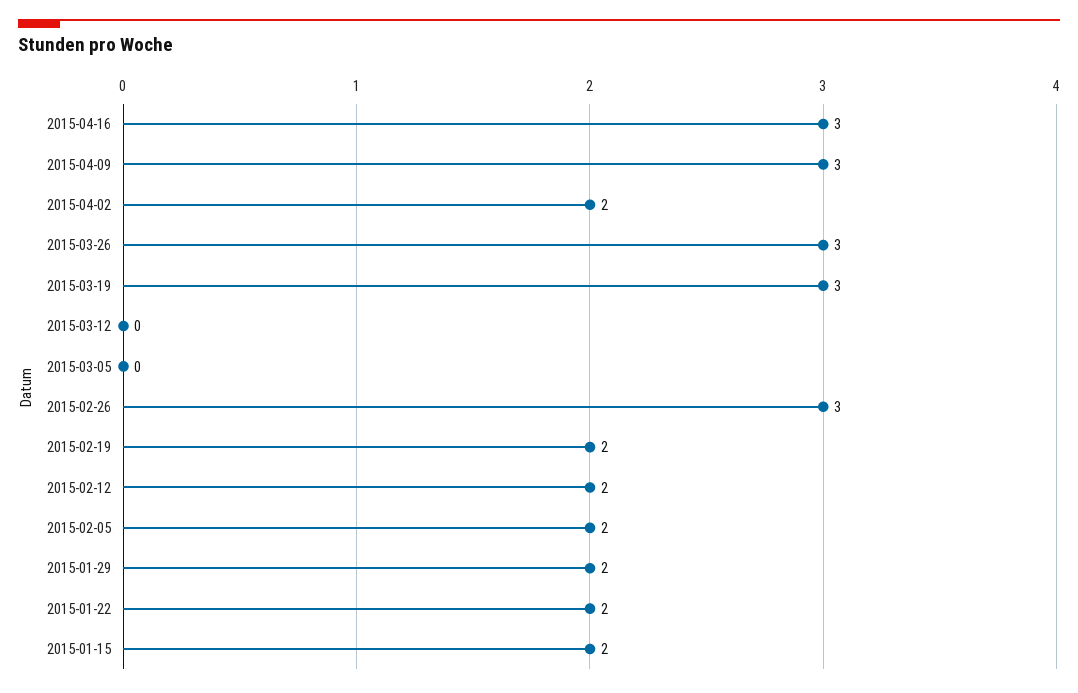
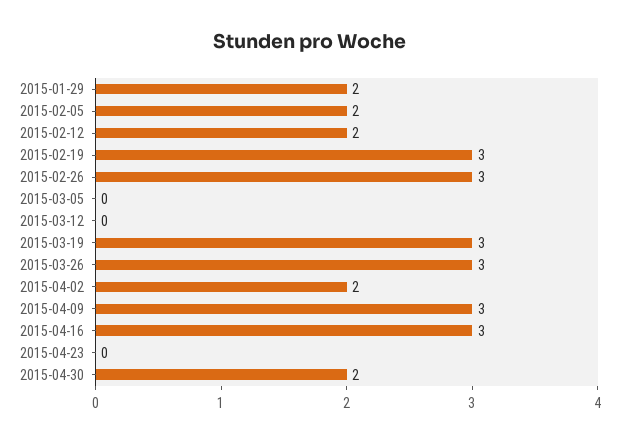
2015-02-19: 2 -> 3
2015-01-22: 2 -> none
2015-01-15: 2 -> none
2015-04-23: none -> 0
2015-04-30: none -> 2

